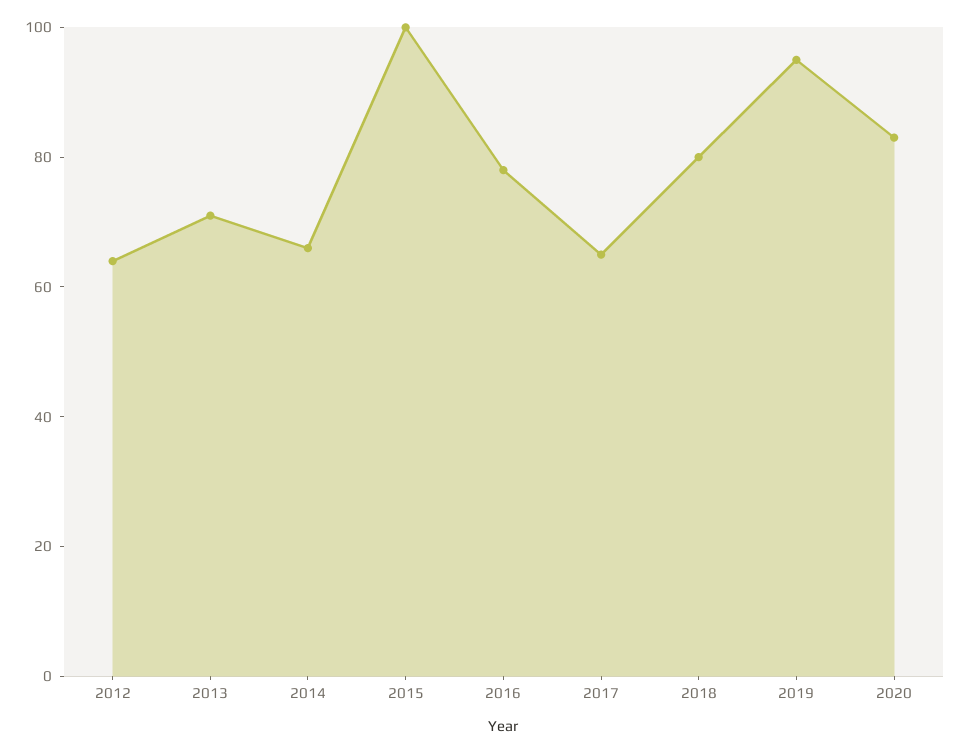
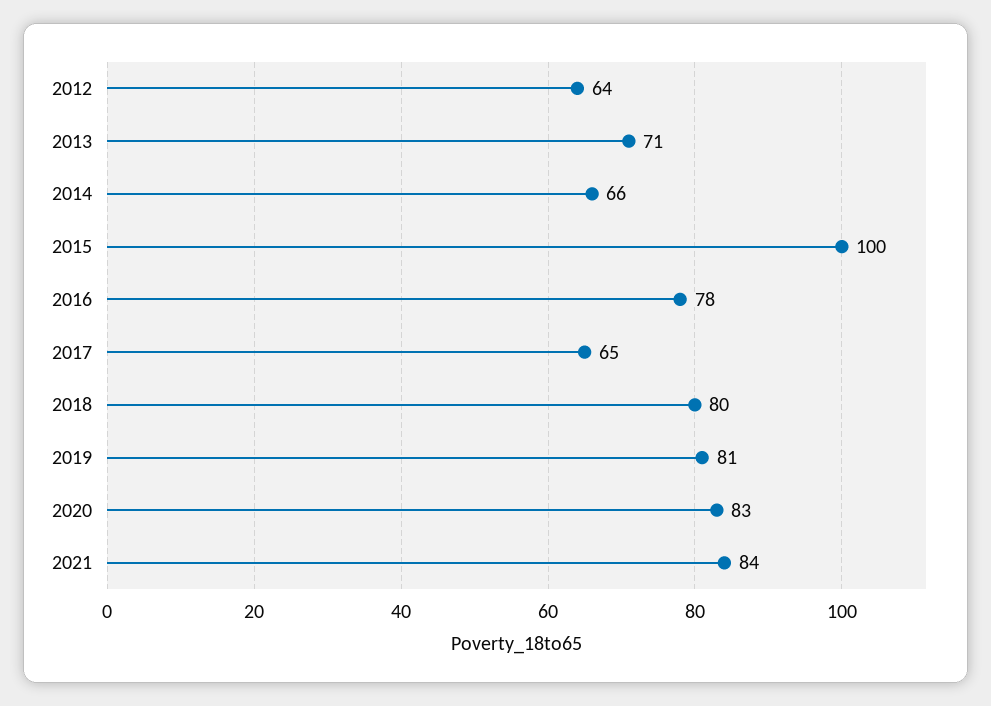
2019: 95 -> 81
2021: none -> 84

